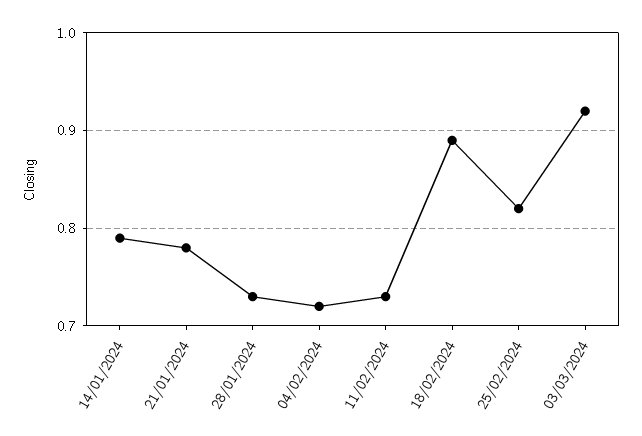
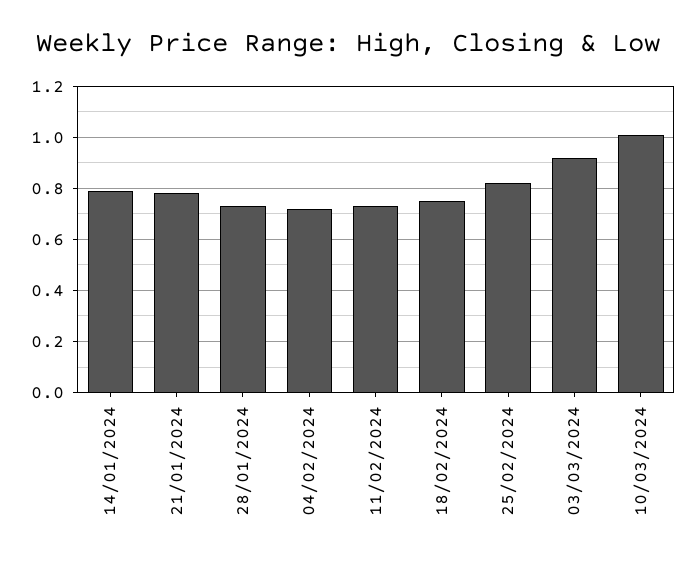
18/02/2024: 0.89 -> 0.75
10/03/2024: none -> 1

